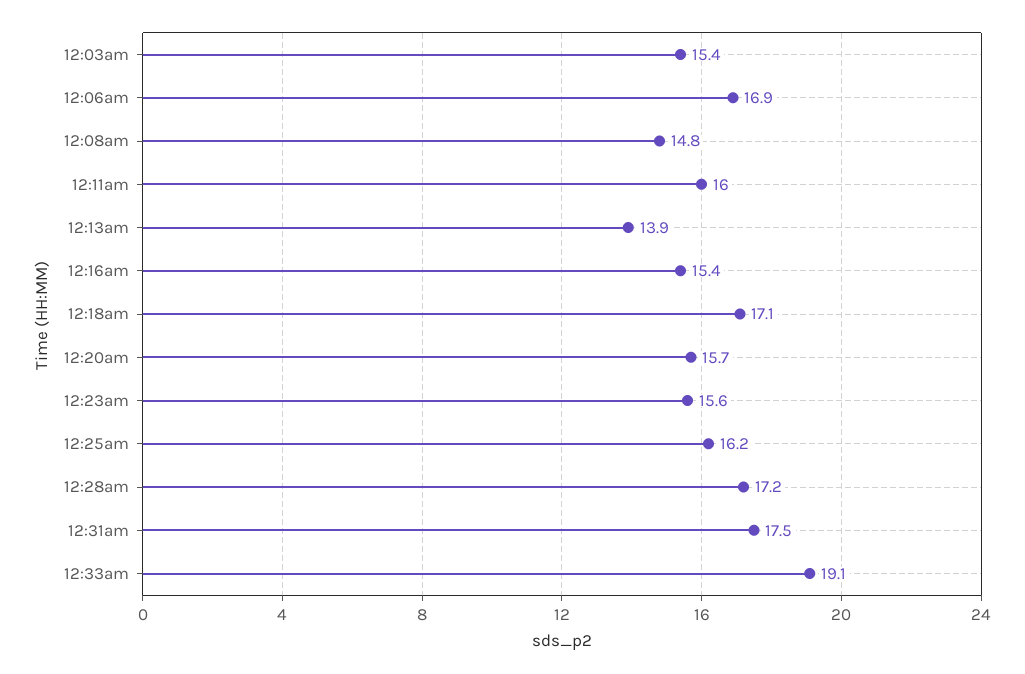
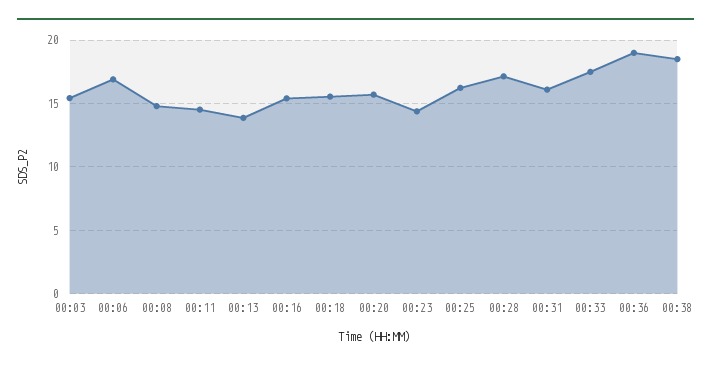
12:11am: 16 -> 14.5
12:18am: 17.1 -> 15.5
12:23am: 15.6 -> 14.5
12:31am: 17.5 -> 16
12:33am: 19.1 -> 17.5
00:36: none -> 19
00:38: none -> 18.5

